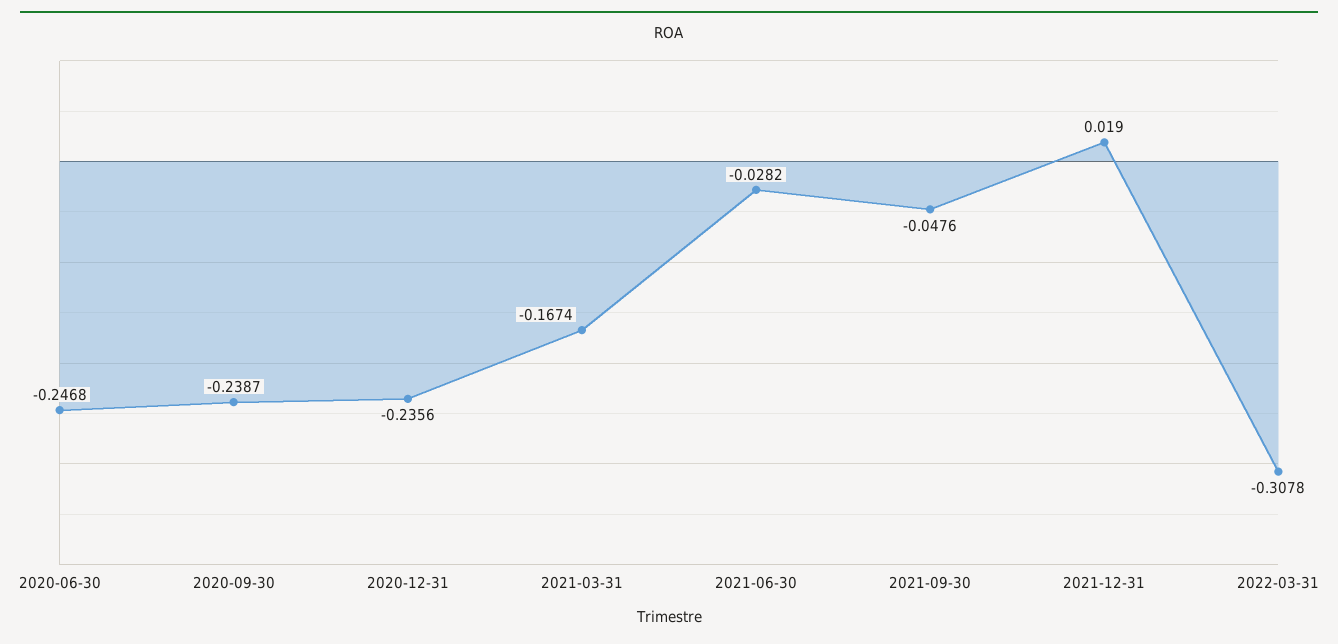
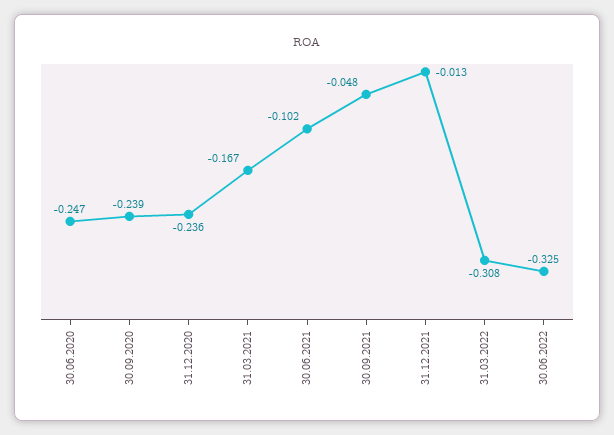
2021-06-30: -0.0282 -> -0.102
2021-12-31: 0.019 -> -0.013
30.06.2022: none -> -0.325

